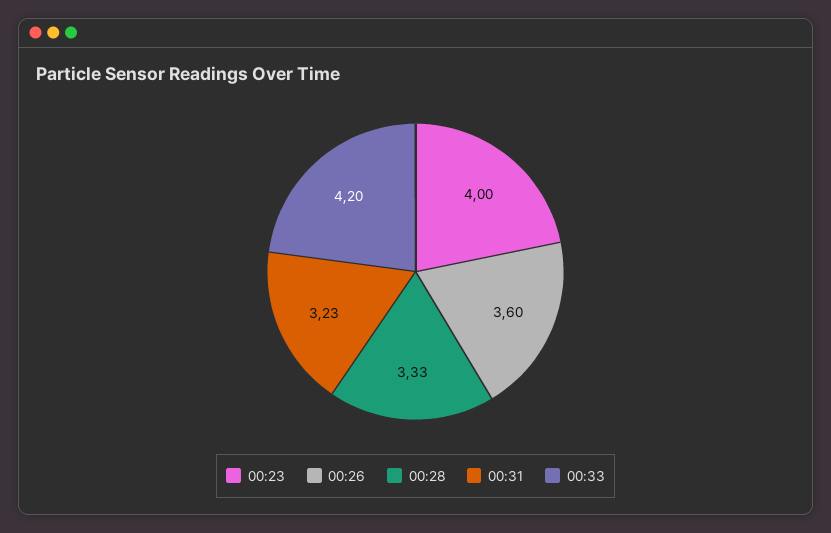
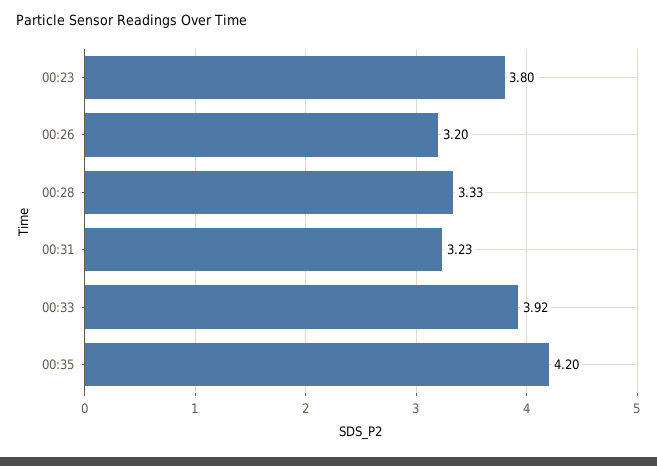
00:23: 4 -> 3.8
00:26: 3.6 -> 3.2
00:33: 4.2 -> 3.92
00:35: none -> 4.2

